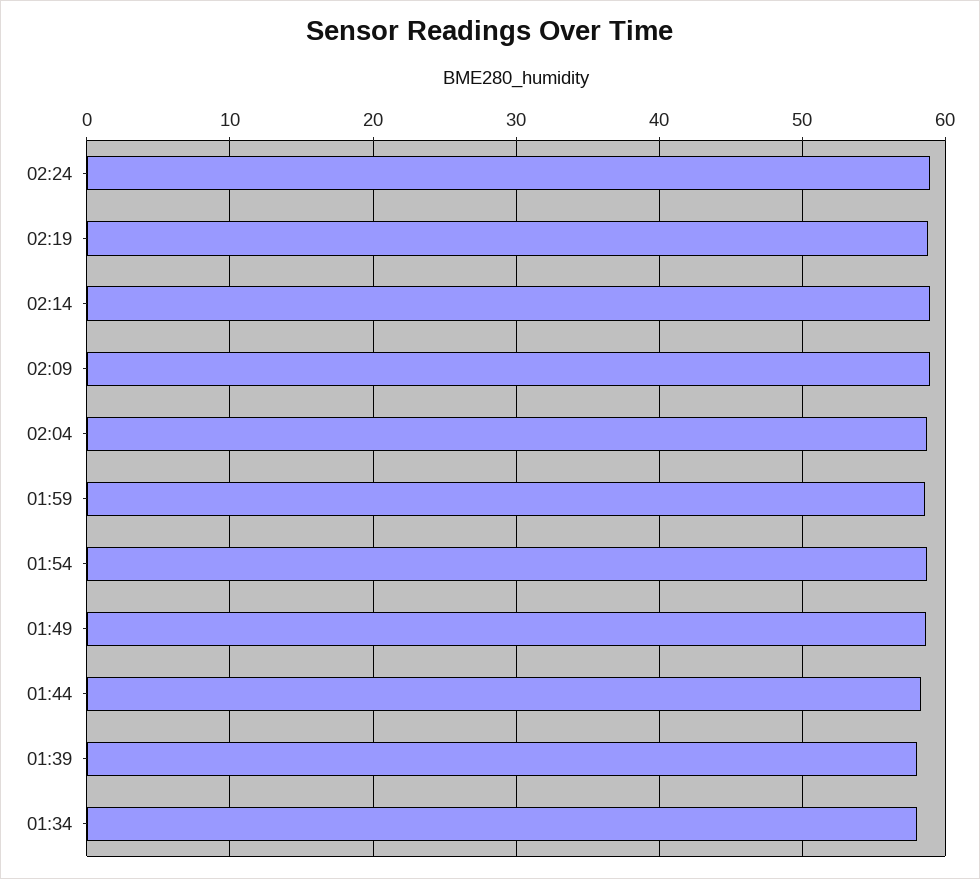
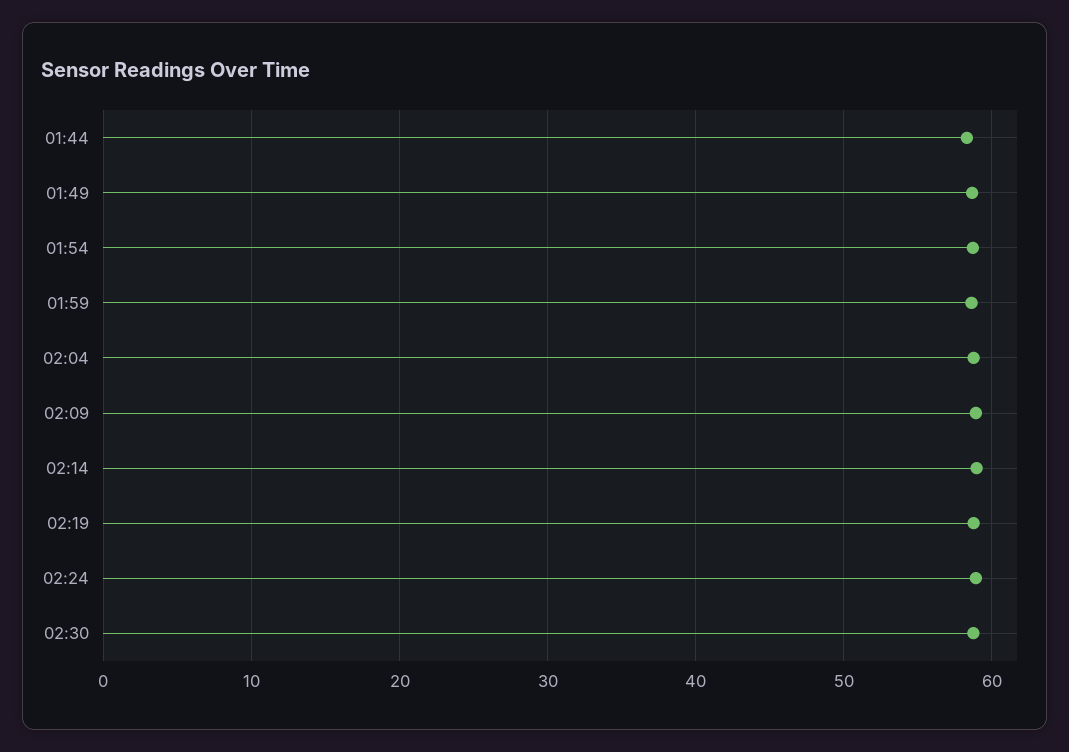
01:39: 58 -> none
01:34: 58 -> none
02:30: none -> 59

